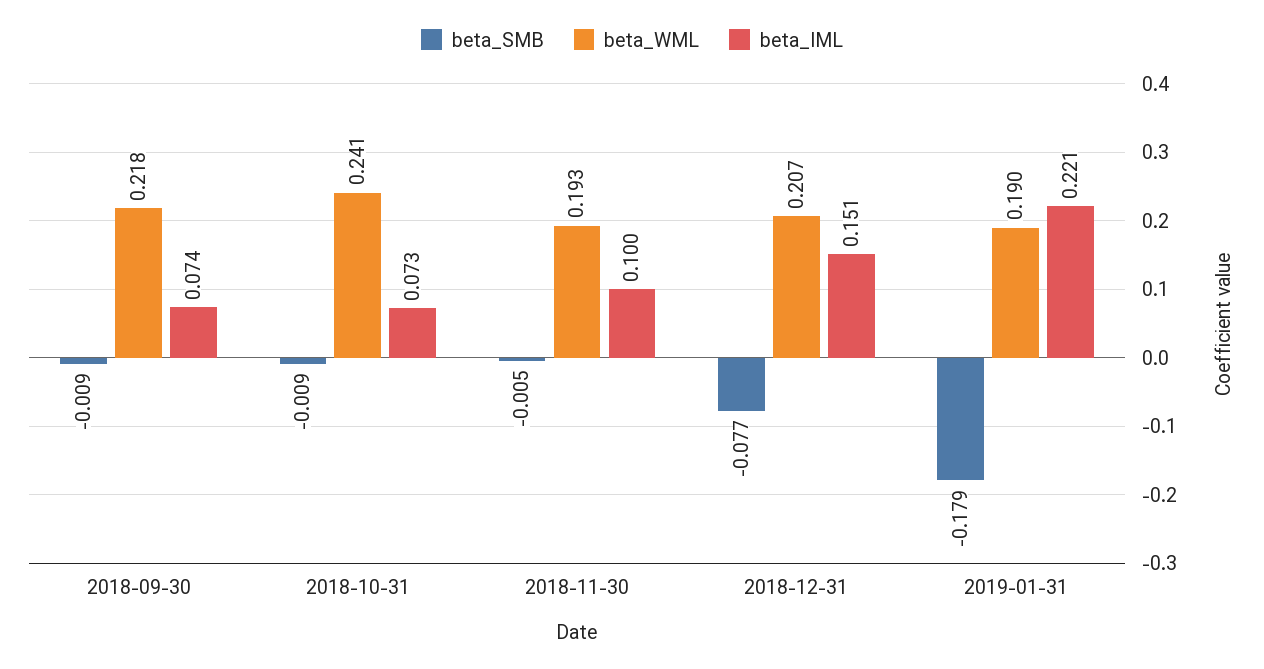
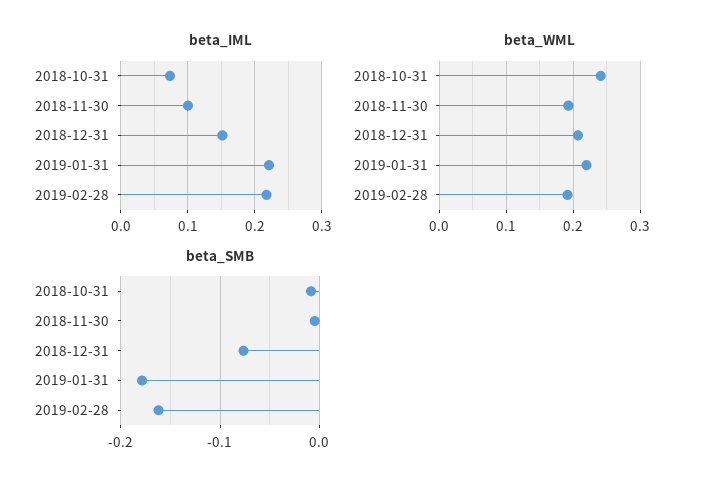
beta_SMB, 2018-09-30: -0.009 -> none
beta_WML, 2018-09-30: 0.218 -> none
beta_IML, 2018-09-30: 0.074 -> none
beta_WML, 2019-01-31: 0.19 -> 0.22
beta_IML, 2019-02-28: none -> 0.22
beta_WML, 2019-02-28: none -> 0.19
beta_SMB, 2019-02-28: none -> -0.16

